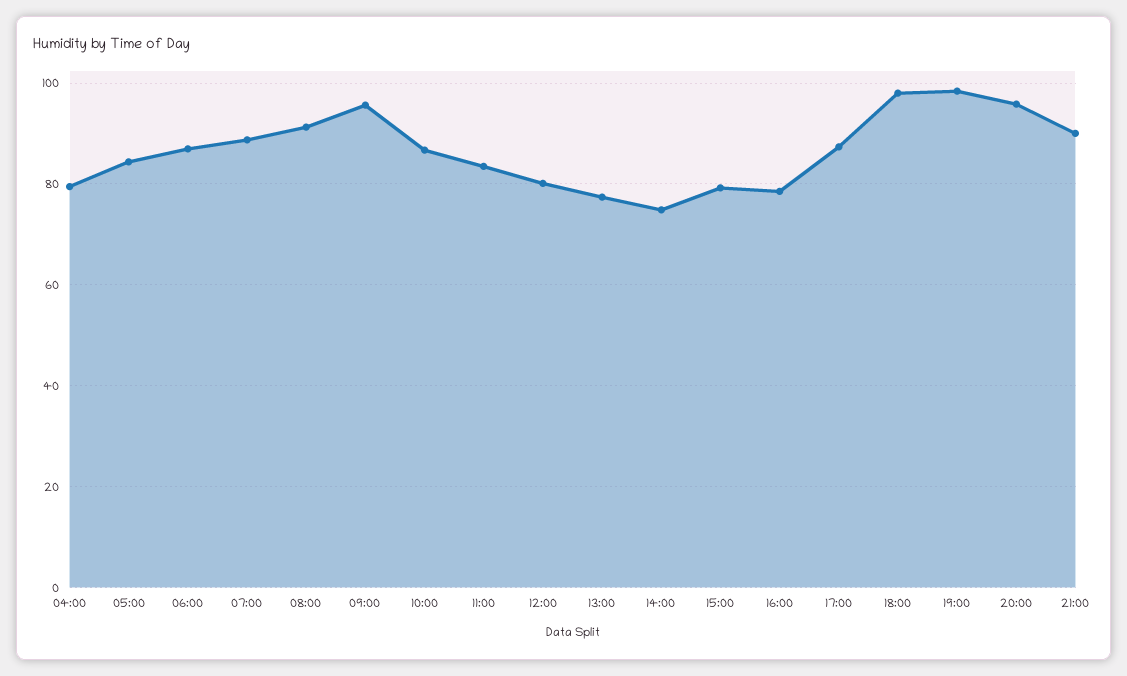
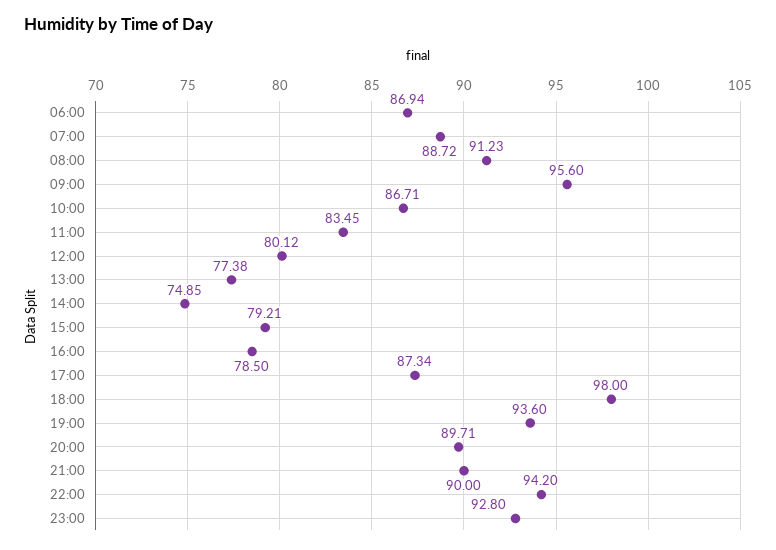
04:00: 80 -> none
05:00: 84 -> none
19:00: 98 -> 93.6
20:00: 96 -> 89.71
22:00: none -> 94.2
23:00: none -> 92.8

